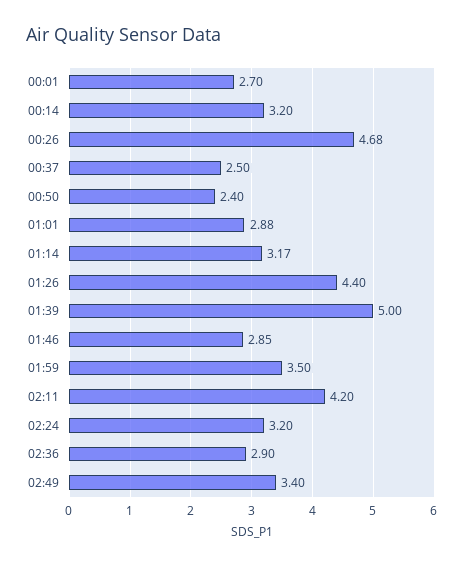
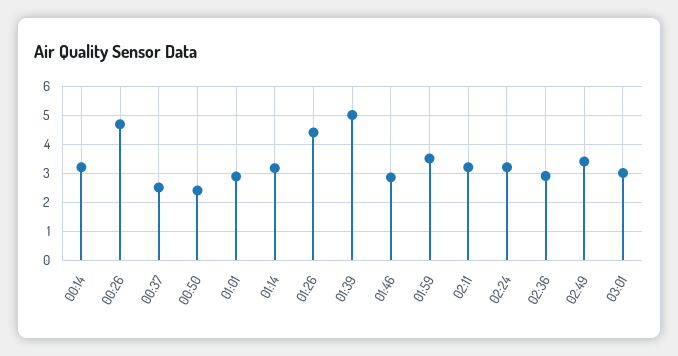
00:01: 2.7 -> none
02:11: 4.2 -> 3.25
03:01: none -> 3

